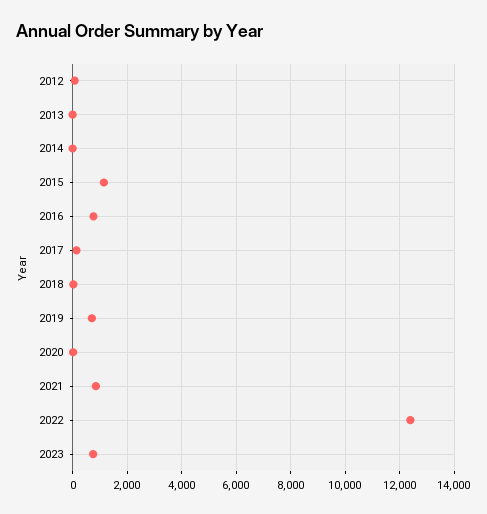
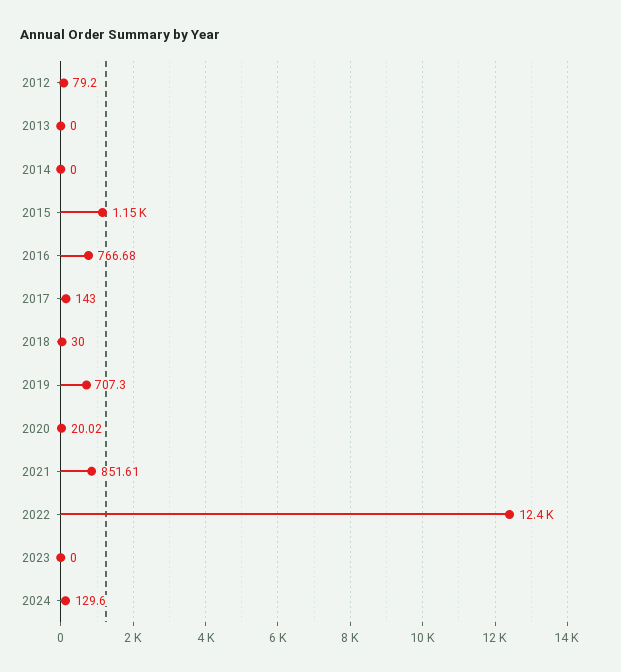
2023: 750 -> 0
2024: none -> 129.6

